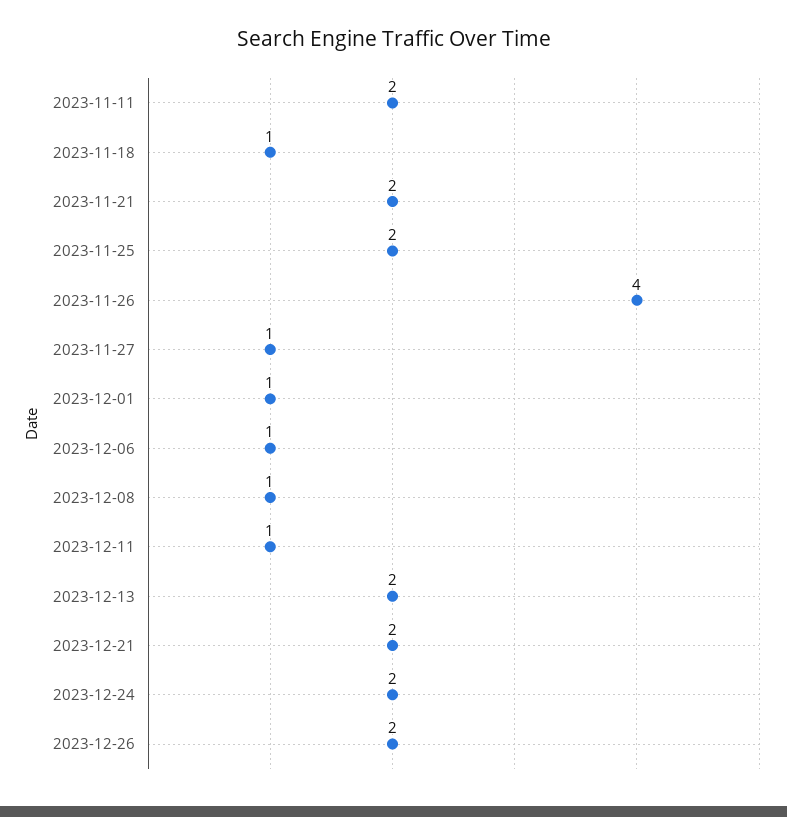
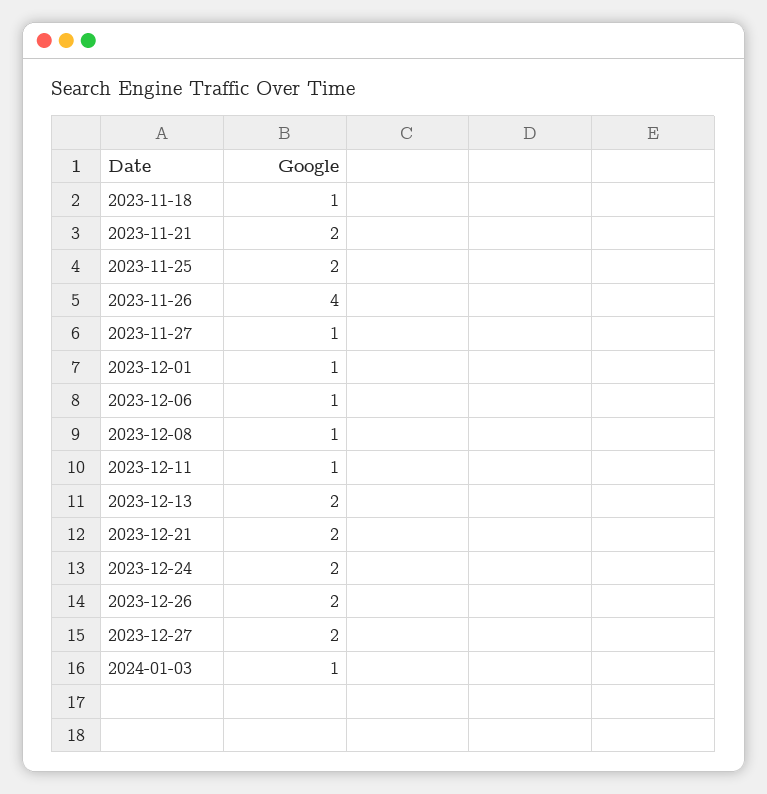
2023-11-11: 2 -> none
2023-12-27: none -> 2
2024-01-03: none -> 1

